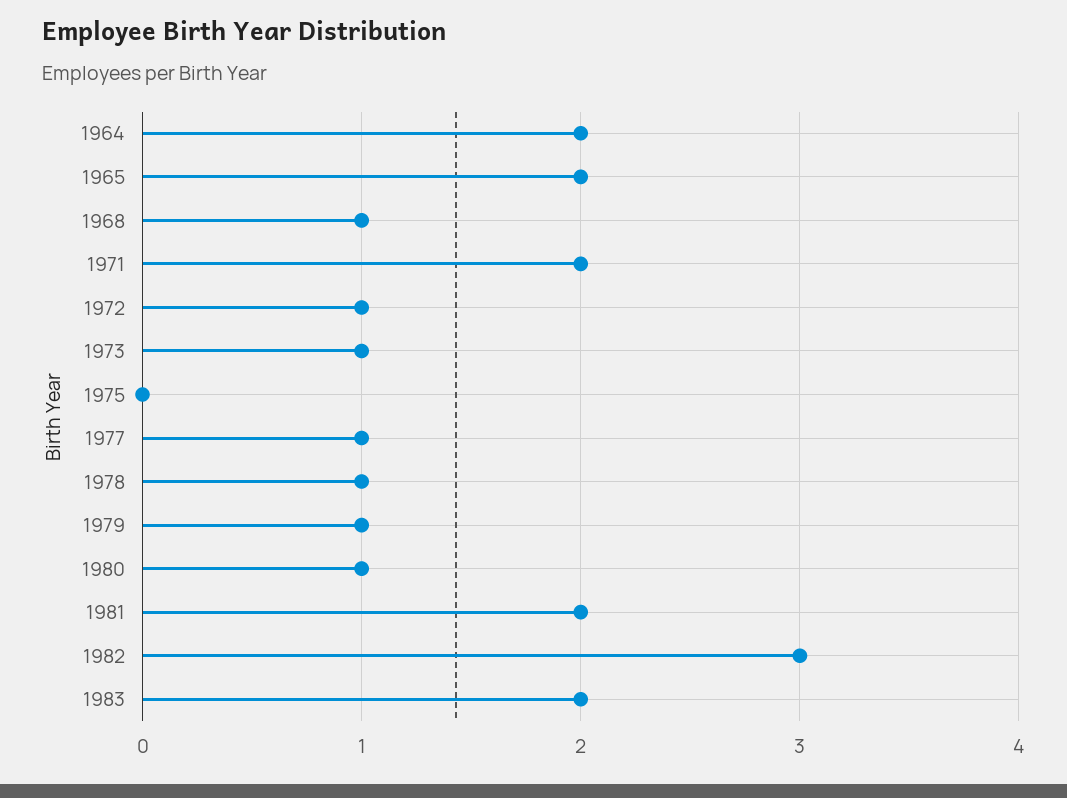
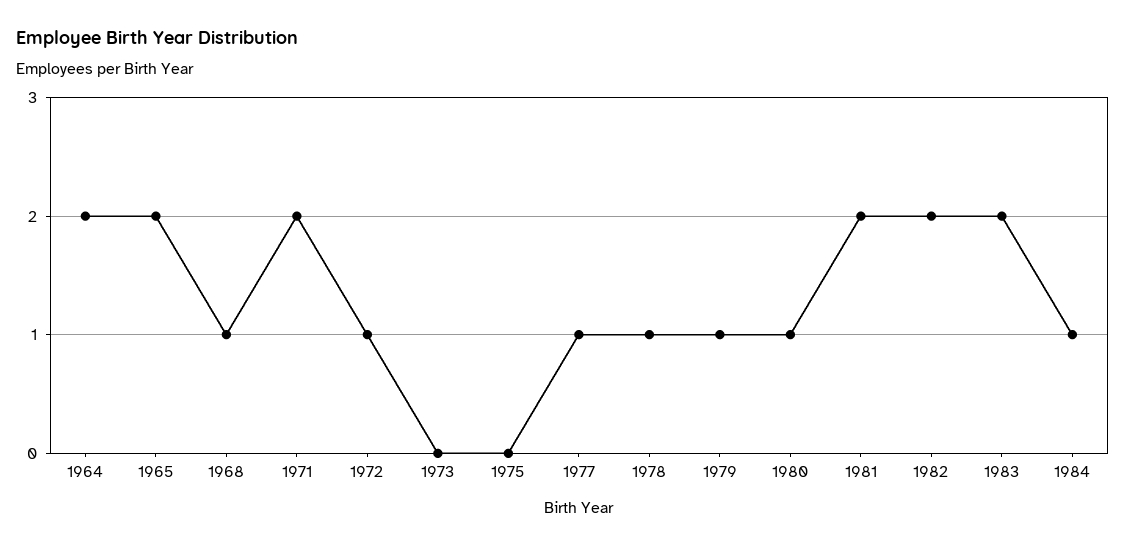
1973: 1 -> 0
1982: 3 -> 2
1984: none -> 1

